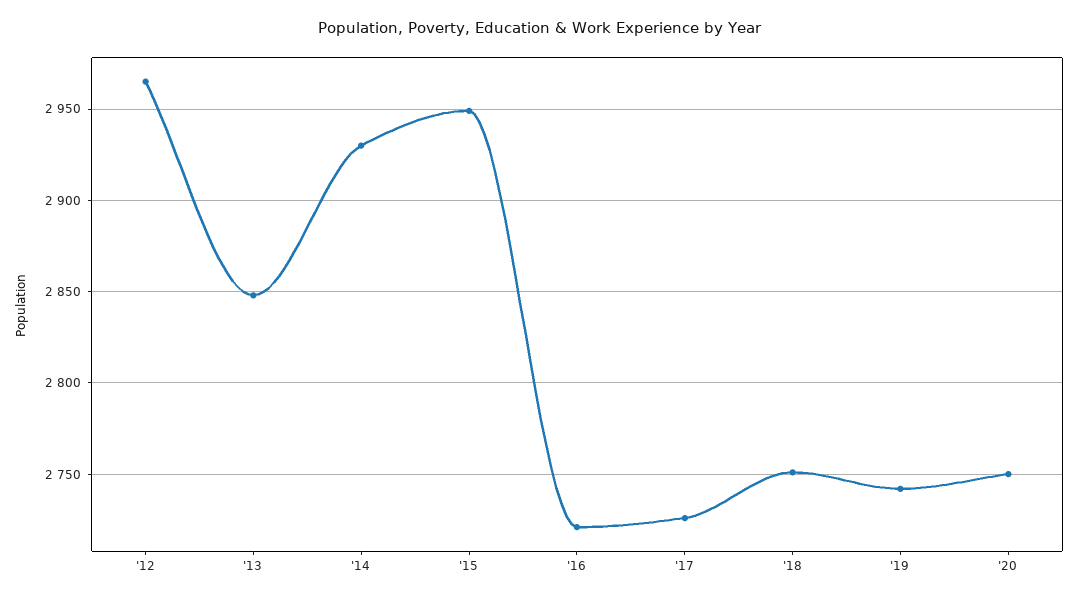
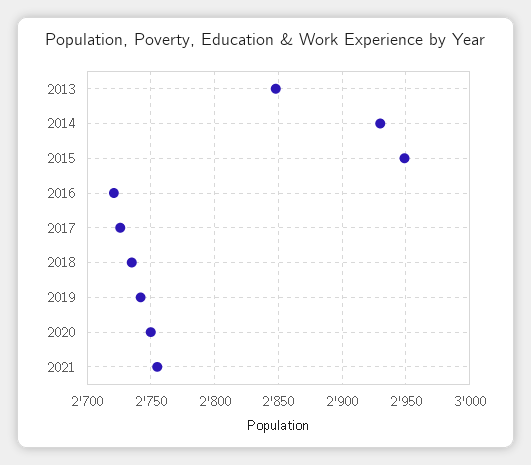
'12: 2965 -> none
'18: 2750 -> 2735
2021: none -> 2755

